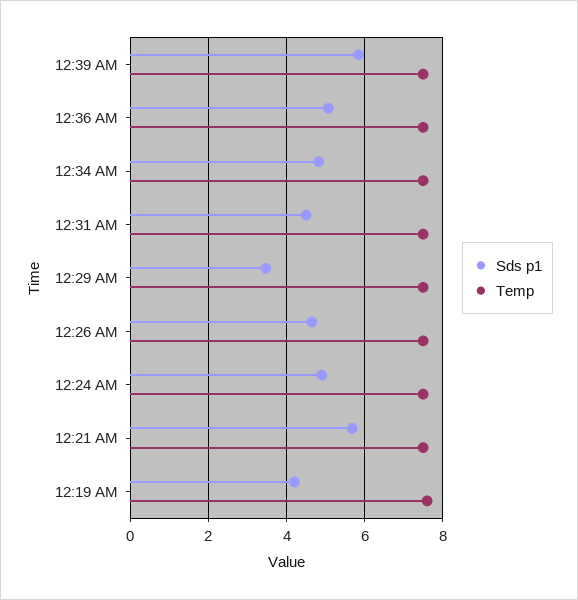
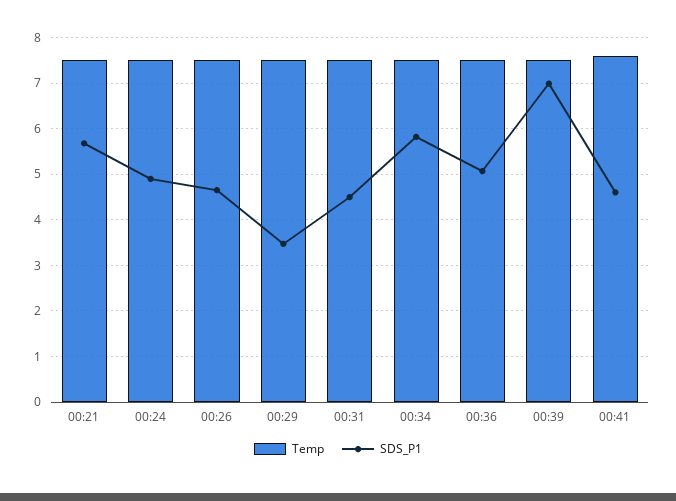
Sds p1, 12:39 AM: 5.8 -> 7
Sds p1, 12:34 AM: 4.8 -> 5.8
Sds p1, 12:19 AM: 4.2 -> none
Temp, 12:19 AM: 7.6 -> none
Temp, 00:41: none -> 7.6
Sds p1, 00:41: none -> 4.6

